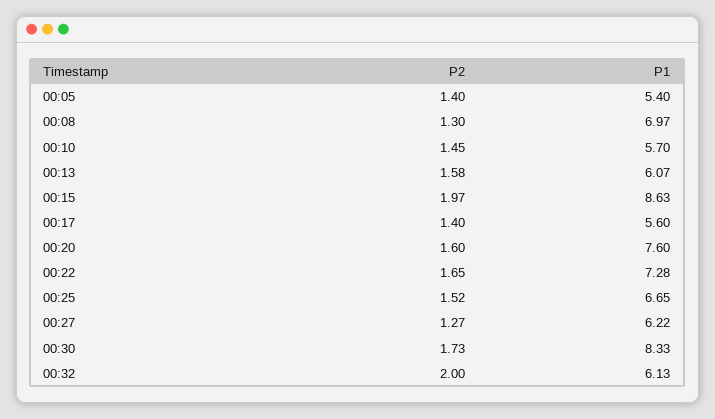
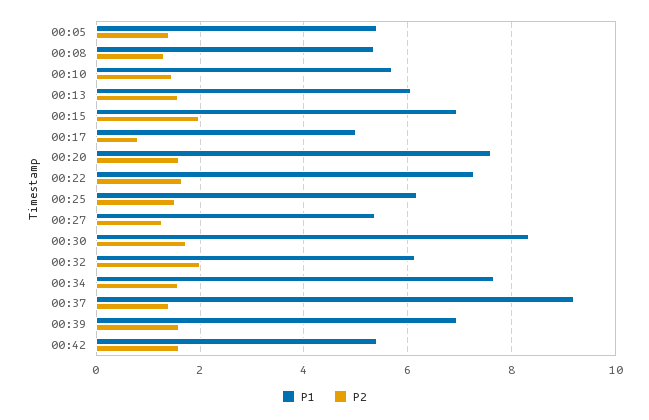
P1, 00:08: 6.97 -> 5.4
P1, 00:15: 8.63 -> 7
P2, 00:17: 1.4 -> 0.8
P1, 00:17: 5.6 -> 5
P1, 00:25: 6.65 -> 6.2
P1, 00:27: 6.22 -> 5.4
P1, 00:34: none -> 7.6
P2, 00:34: none -> 1.6
P1, 00:37: none -> 9.2
P2, 00:37: none -> 1.4
P1, 00:39: none -> 7
P2, 00:39: none -> 1.6
P1, 00:42: none -> 5.4
P2, 00:42: none -> 1.6

